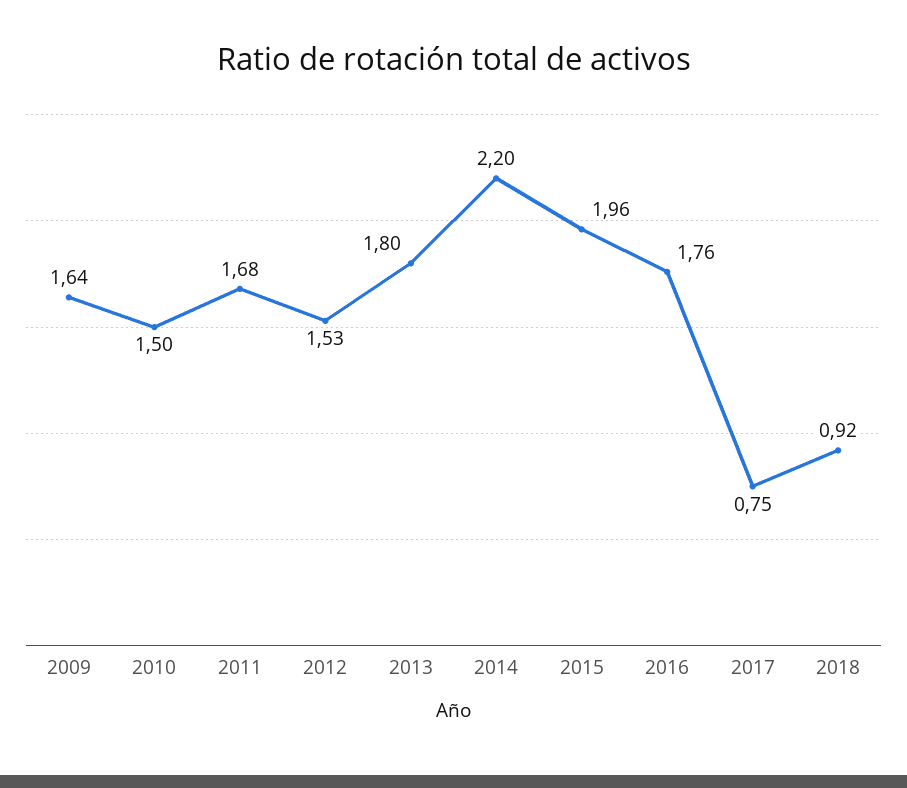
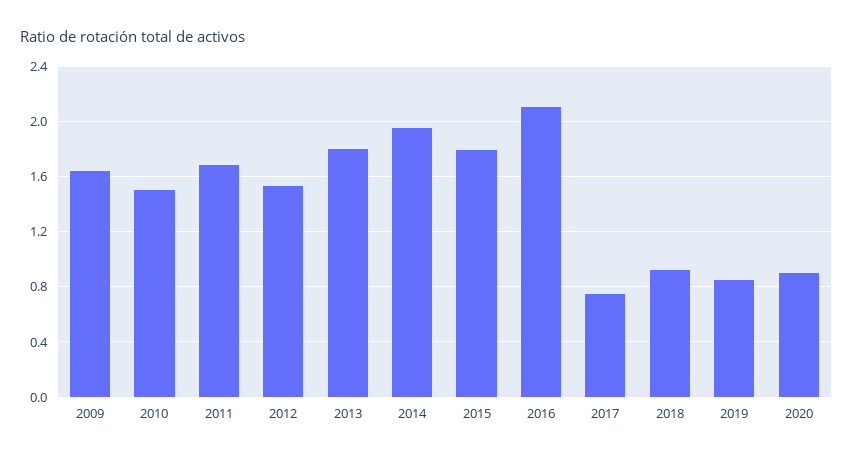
2014: 2.2 -> 1.95
2015: 1.96 -> 1.8
2016: 1.76 -> 2.1
2019: none -> 0.85
2020: none -> 0.9

